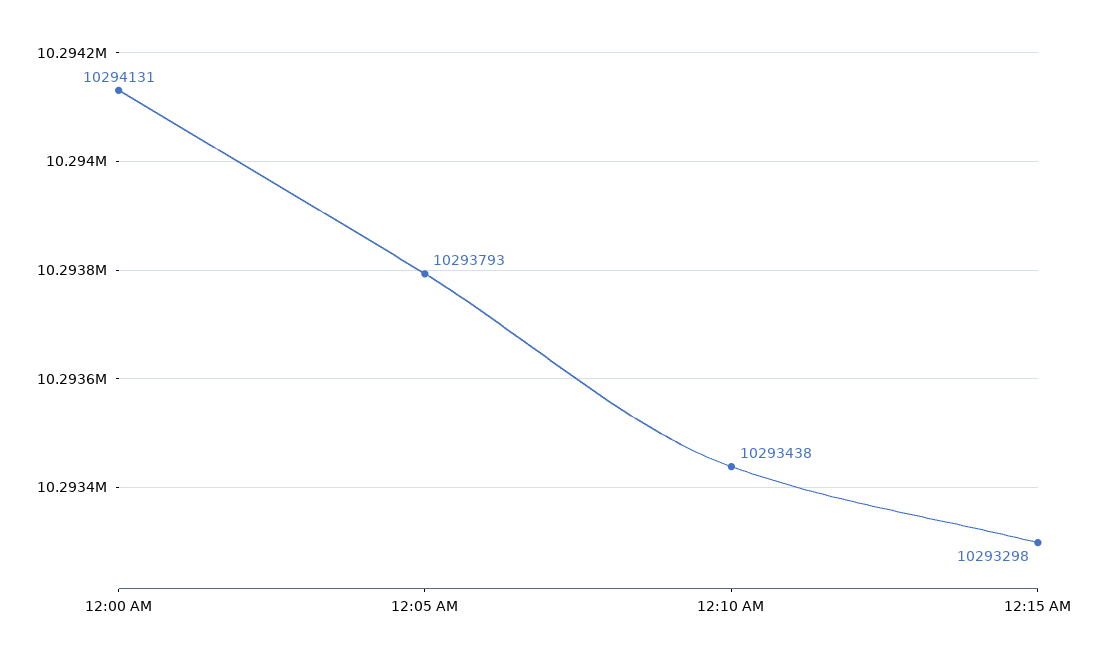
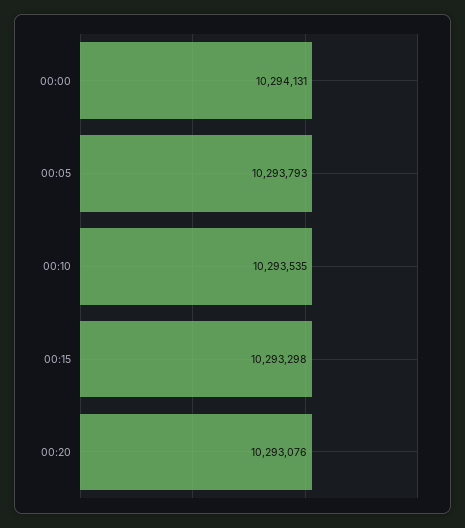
12:10 AM: 10293438 -> 10293535
00:20: none -> 10293076

